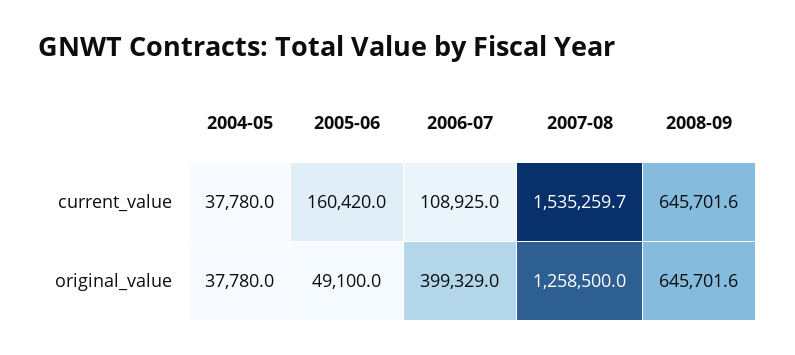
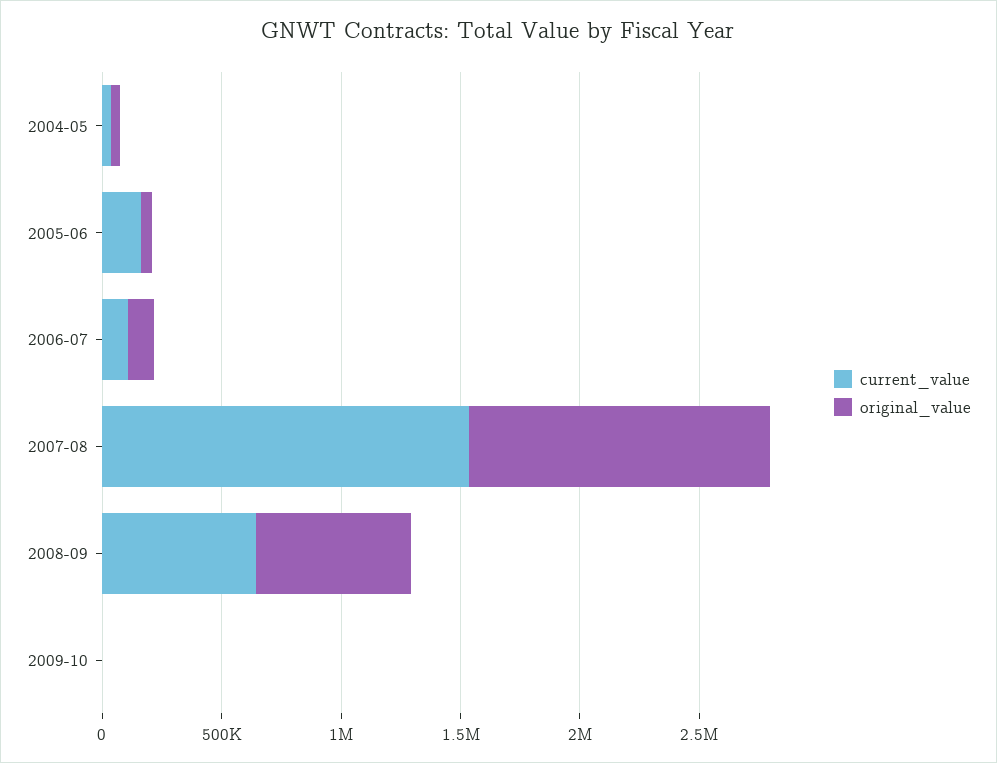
original_value, 2006-07: 399329 -> 100000
current_value, 2009-10: none -> 0
original_value, 2009-10: none -> 0

